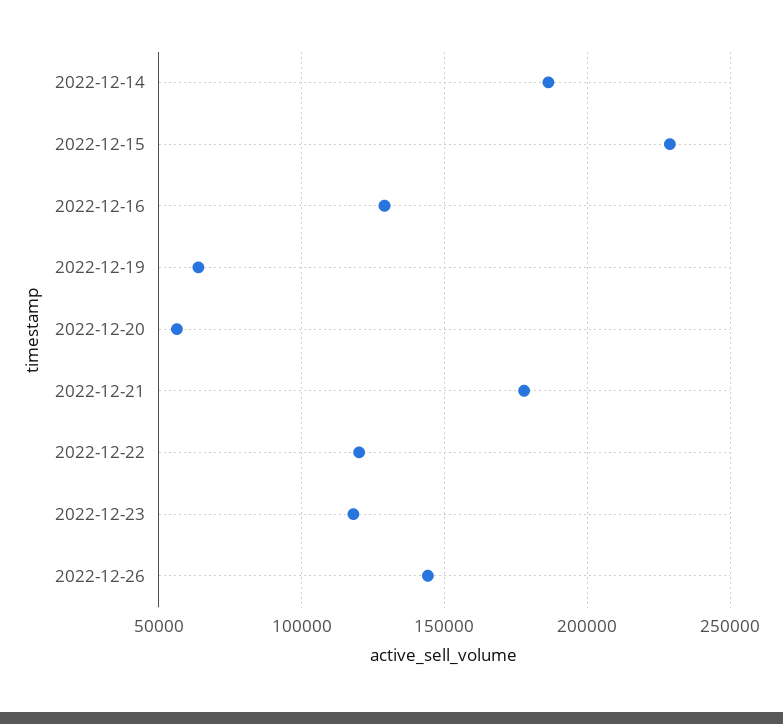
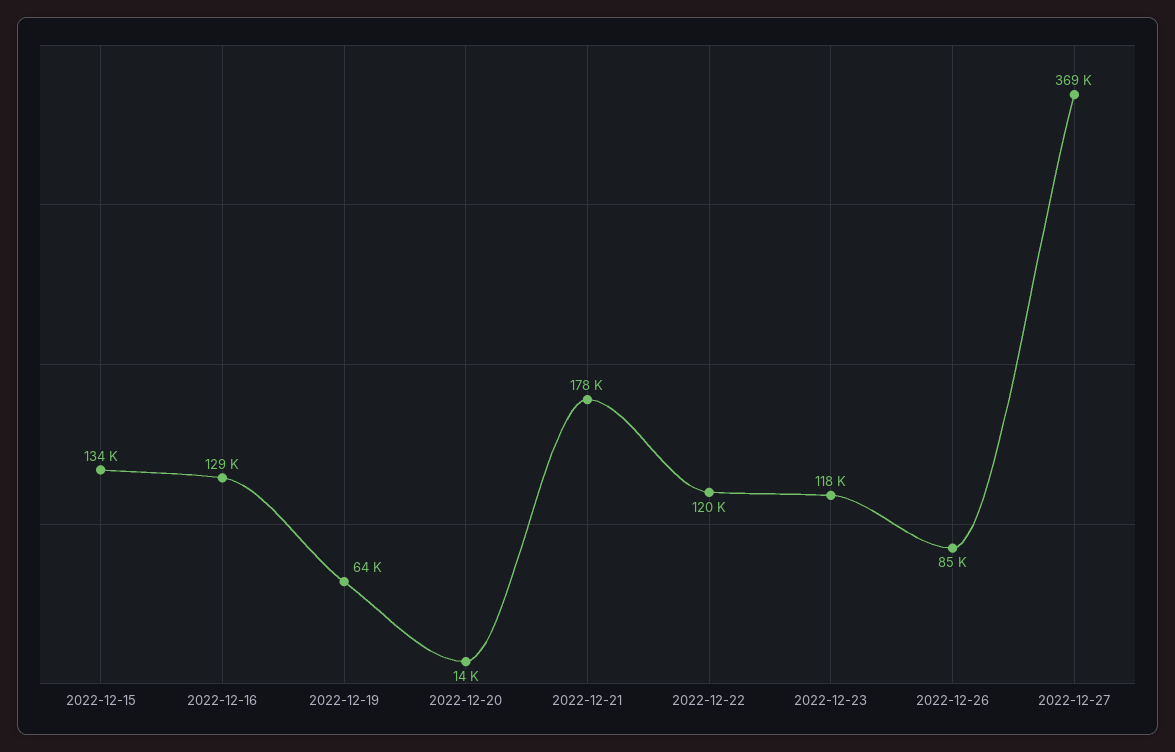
2022-12-14: 185000 -> none
2022-12-15: 230000 -> 134000
2022-12-20: 55000 -> 14000
2022-12-26: 145000 -> 85000
2022-12-27: none -> 369000

